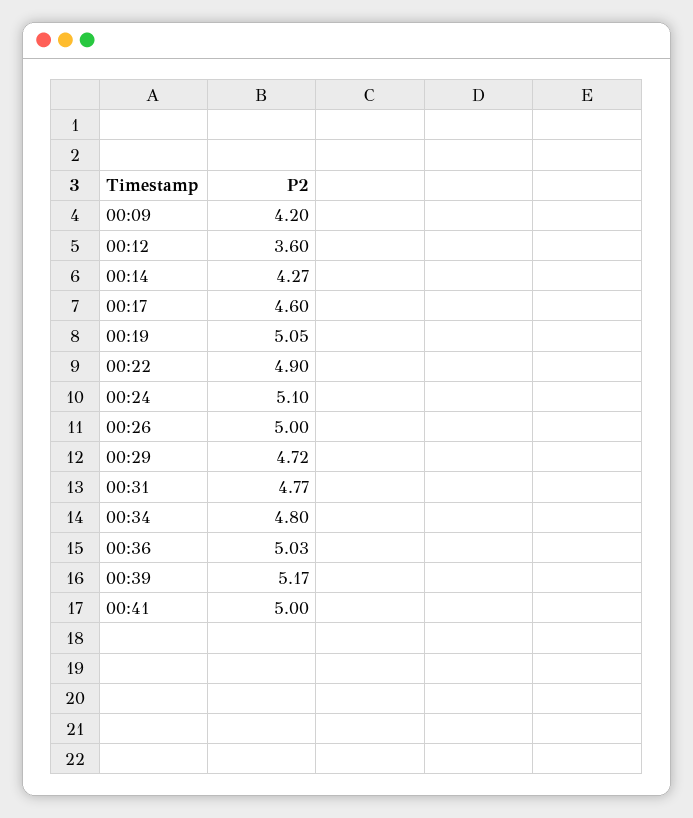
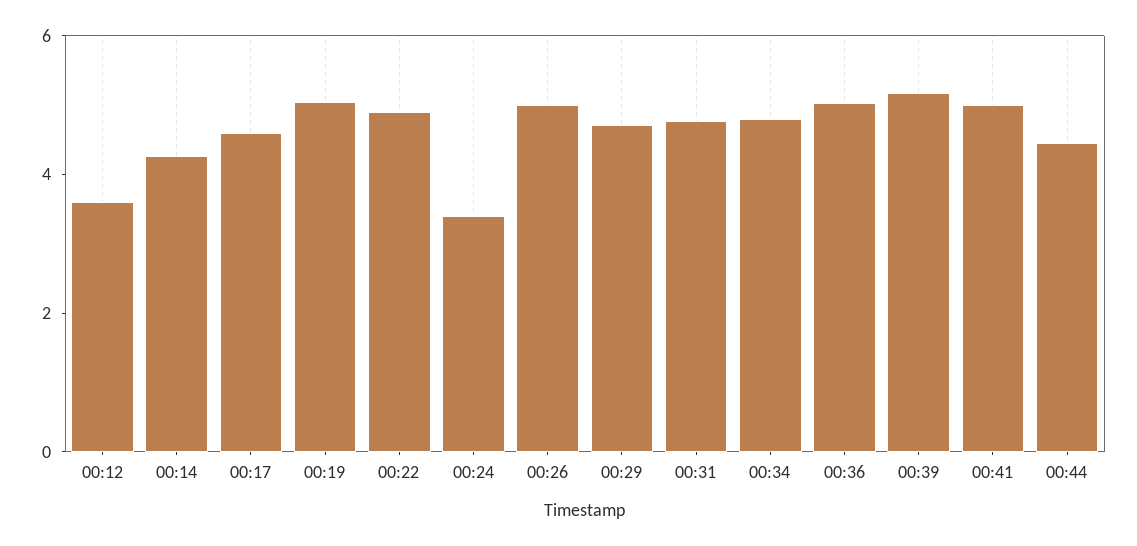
00:09: 4.2 -> none
00:24: 5.1 -> 3.5
00:44: none -> 4.5

